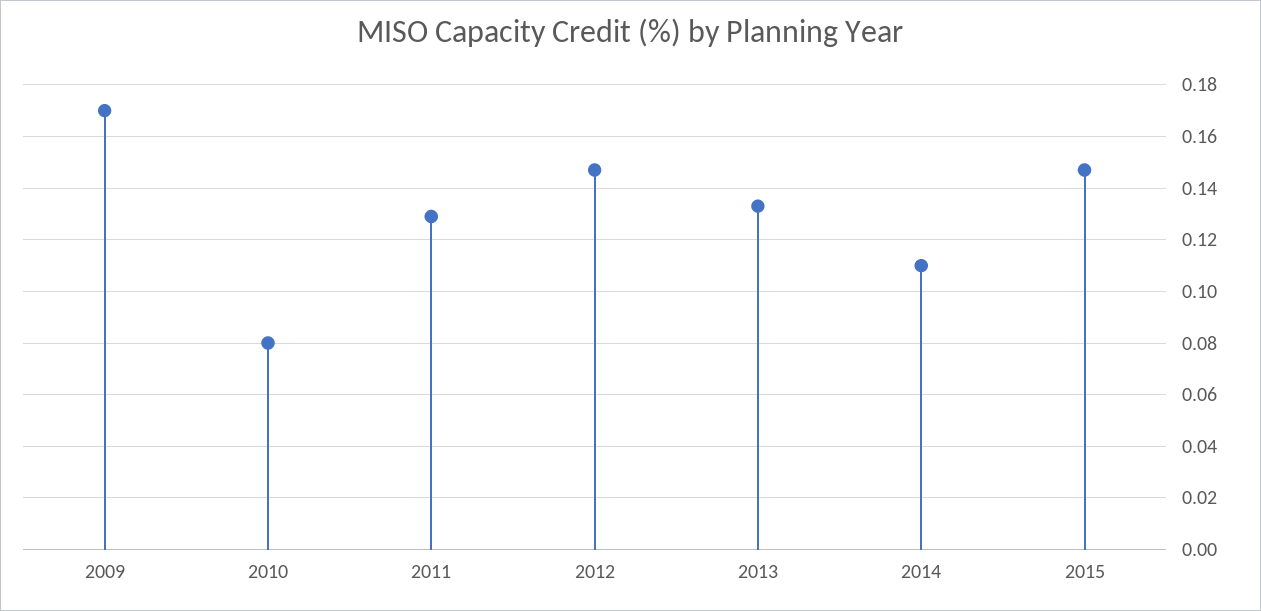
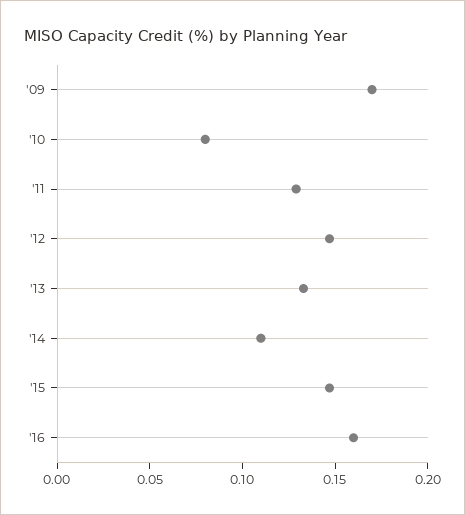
'16: none -> 0.16

